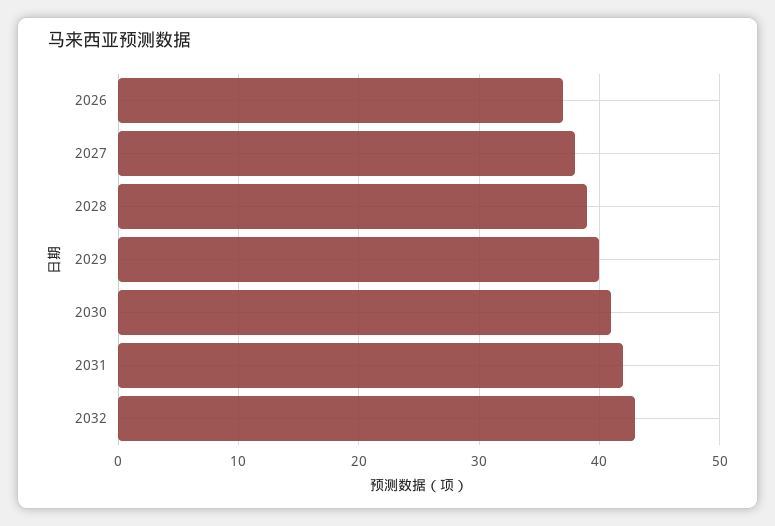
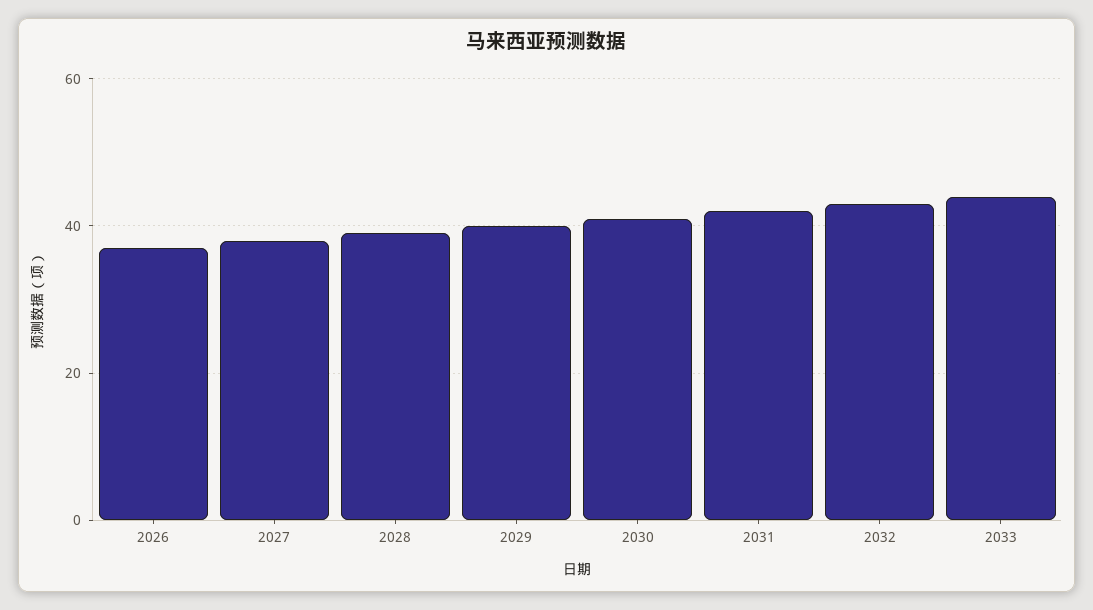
2033: none -> 45

